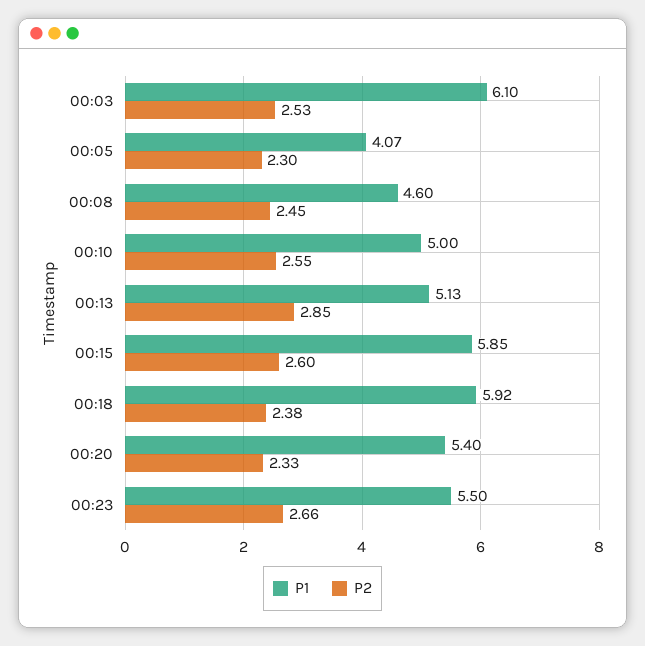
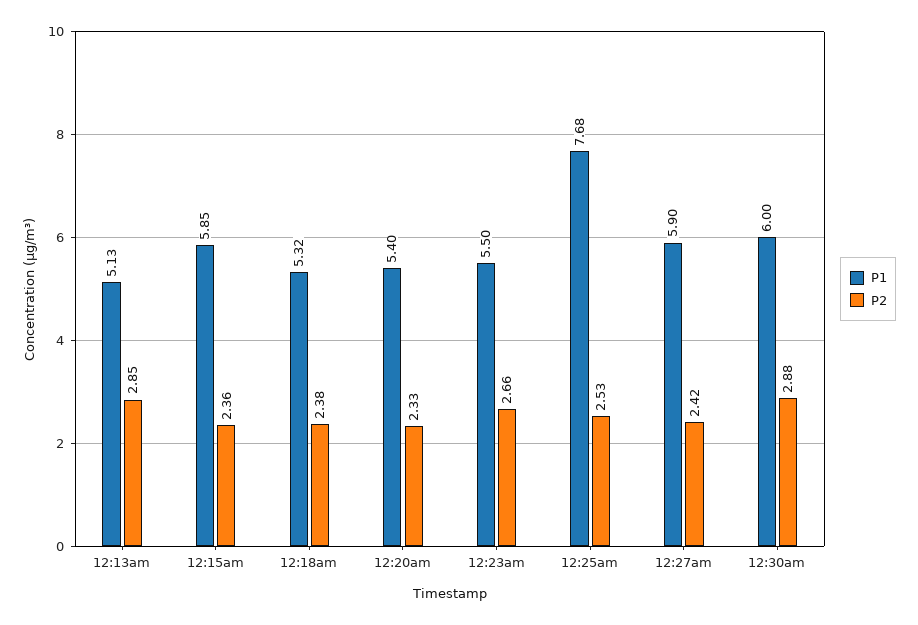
P1, 00:03: 6.1 -> none
P2, 00:03: 2.53 -> none
P1, 00:05: 4.07 -> none
P2, 00:05: 2.3 -> none
P1, 00:08: 4.6 -> none
P2, 00:08: 2.45 -> none
P1, 00:10: 5 -> none
P2, 00:10: 2.55 -> none
P2, 00:15: 2.6 -> 2.36
P1, 00:18: 5.92 -> 5.32
P1, 12:25am: none -> 7.68
P2, 12:25am: none -> 2.53
P1, 12:27am: none -> 5.9
P2, 12:27am: none -> 2.42
P1, 12:30am: none -> 6
P2, 12:30am: none -> 2.88

